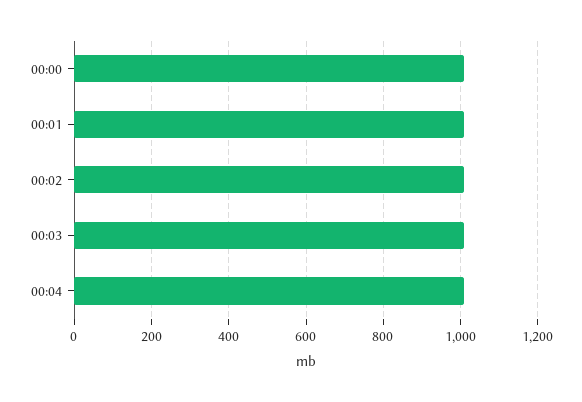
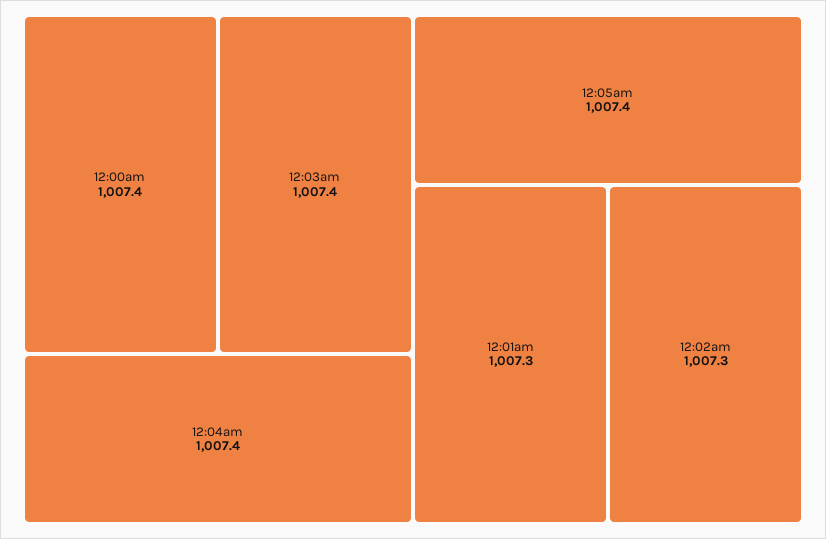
12:05am: none -> 1007.4

